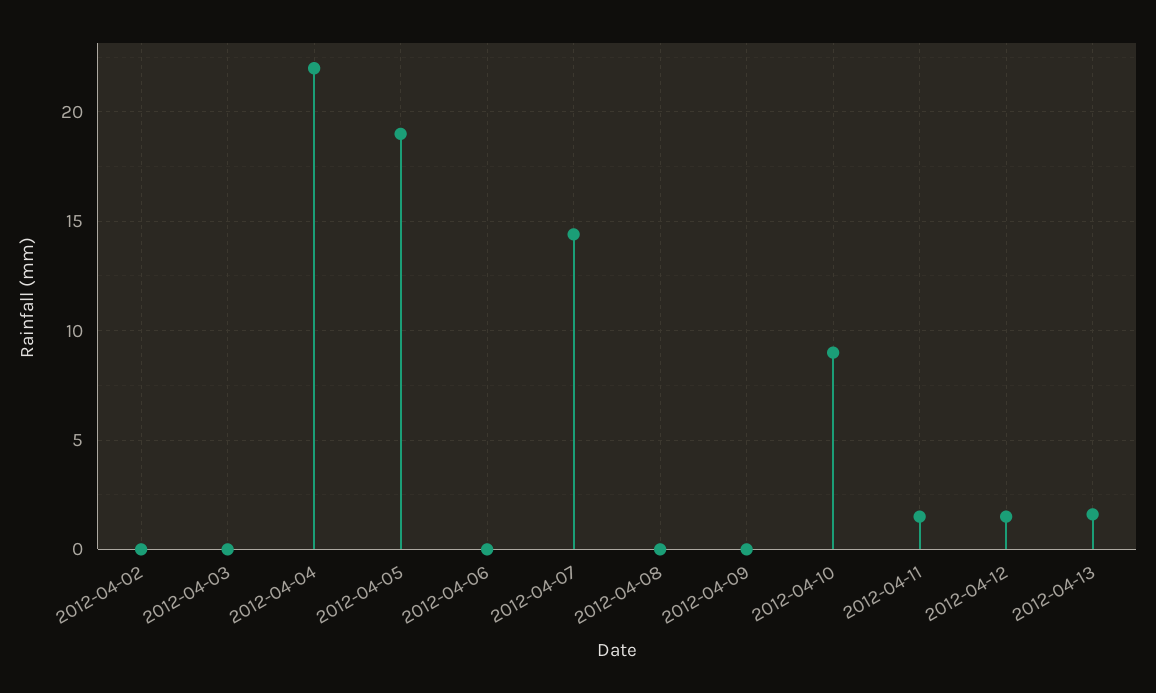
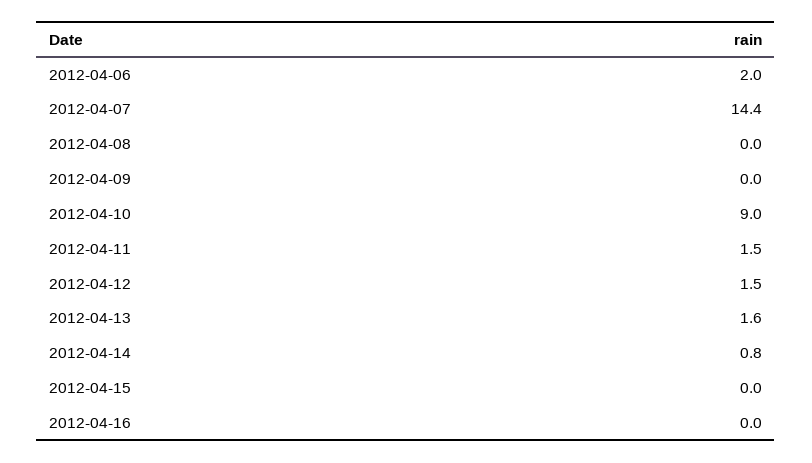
2012-04-02: 0 -> none
2012-04-03: 0 -> none
2012-04-04: 22 -> none
2012-04-05: 19 -> none
2012-04-06: 0 -> 2
2012-04-14: none -> 0.8
2012-04-15: none -> 0
2012-04-16: none -> 0

